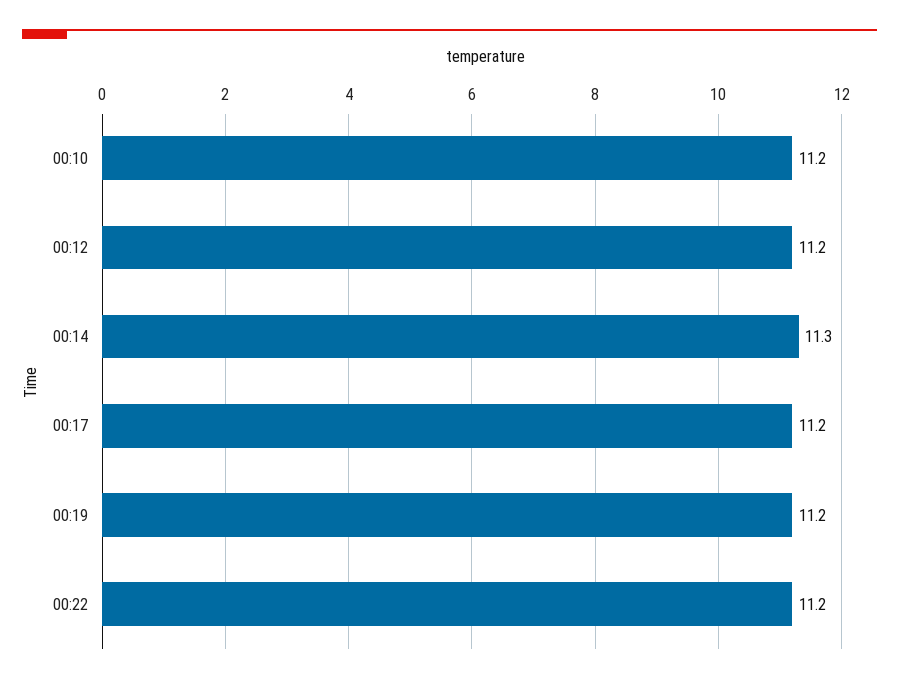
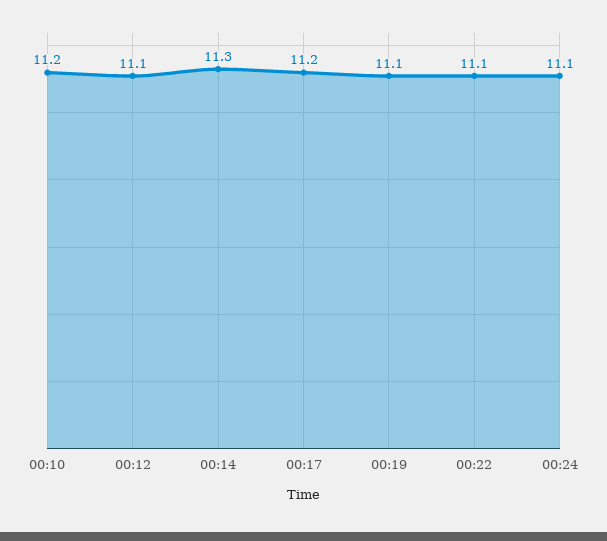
00:12: 11.2 -> 11.1
00:19: 11.2 -> 11.1
00:22: 11.2 -> 11.1
00:24: none -> 11.1

